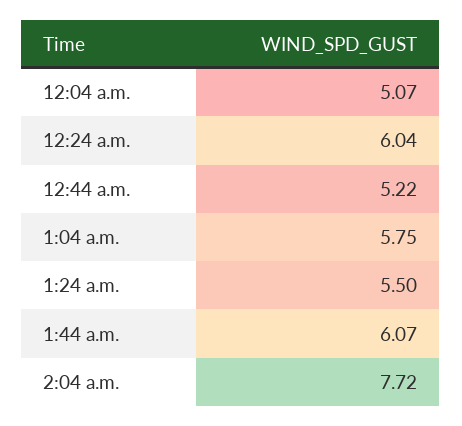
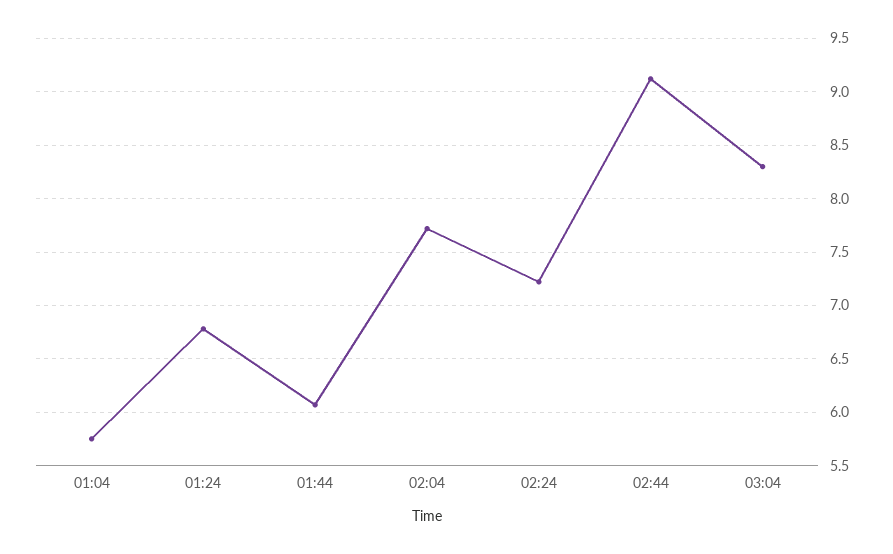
12:04 a.m.: 5.07 -> none
12:24 a.m.: 6.04 -> none
12:44 a.m.: 5.22 -> none
1:24 a.m.: 5.5 -> 6.8
02:24: none -> 7.2
02:44: none -> 9.1
03:04: none -> 8.3

